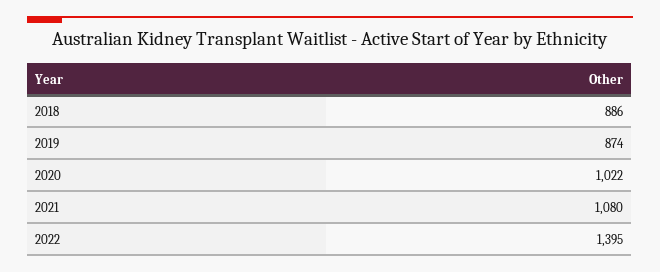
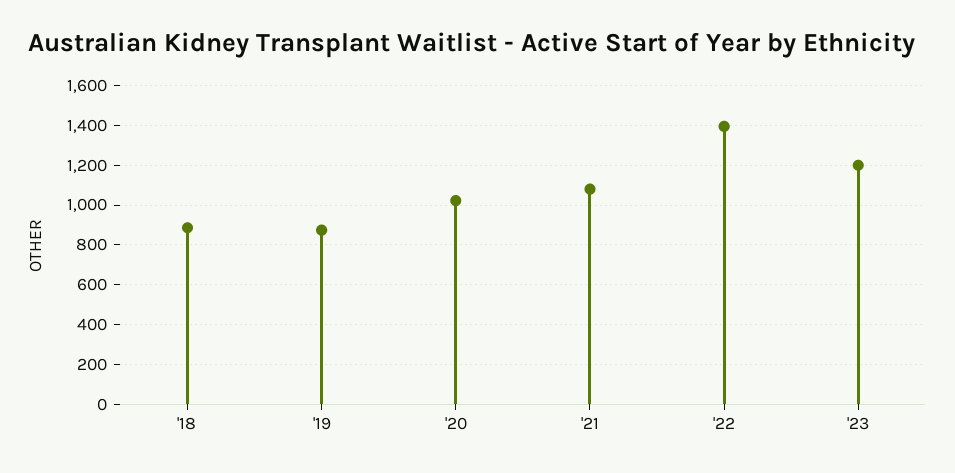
'23: none -> 1200

